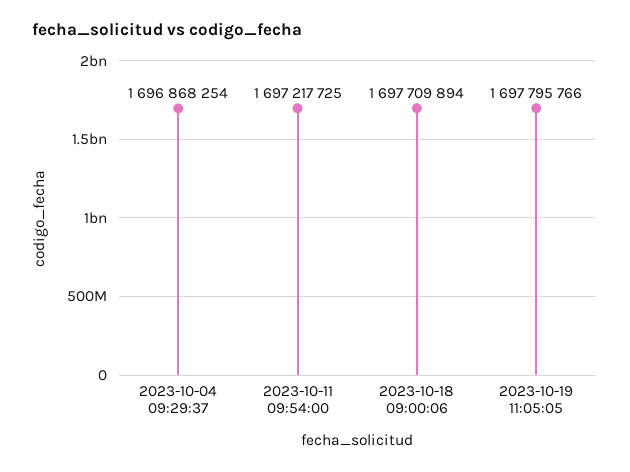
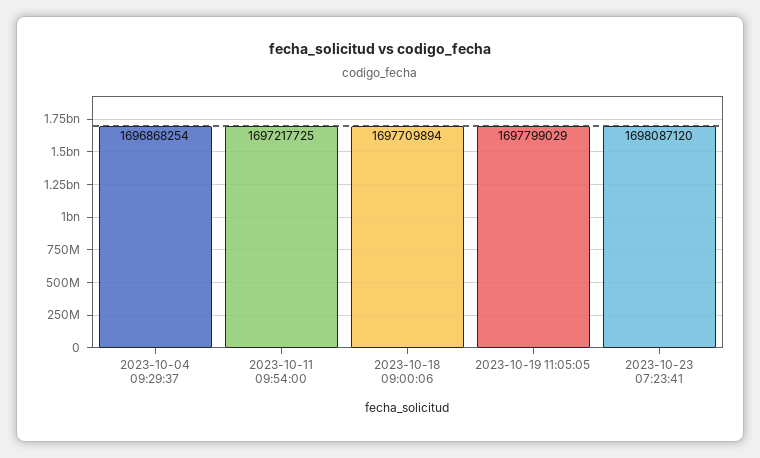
2023-10-19 11:05:05: 1697795766 -> 1697799029
2023-10-23 07:23:41: none -> 1698087120

